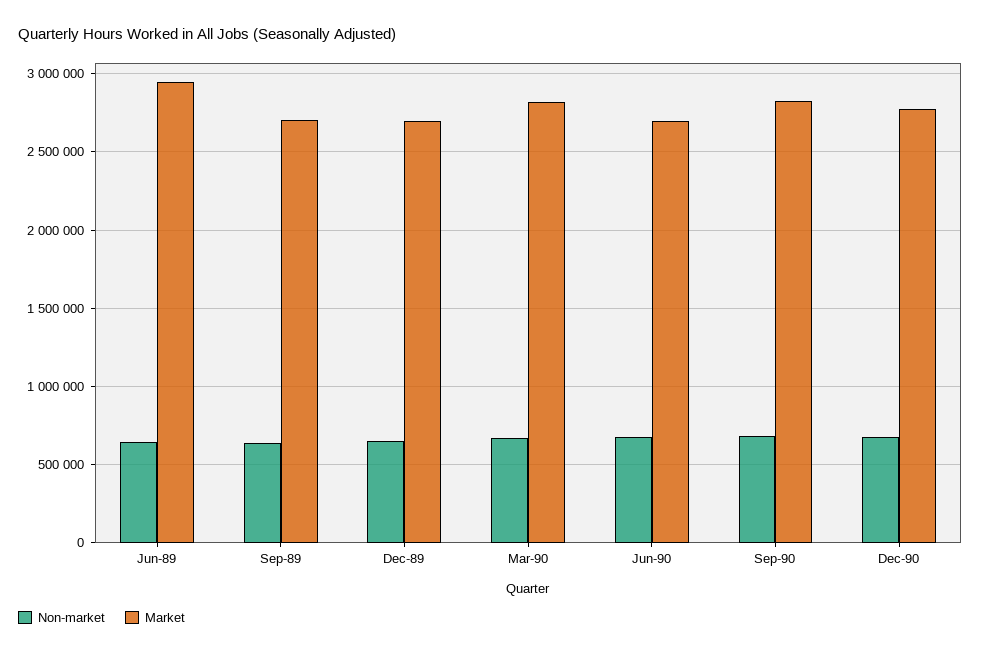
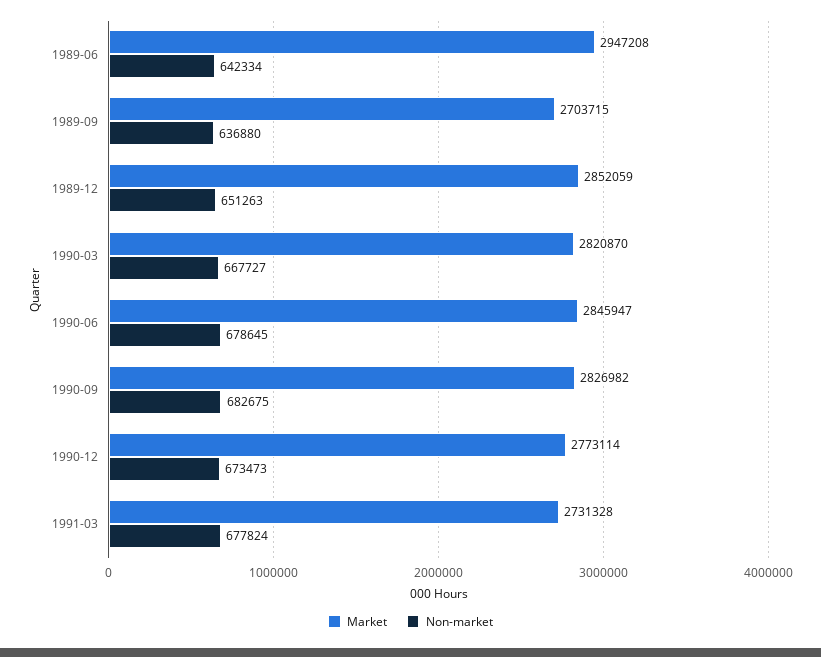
Market, Dec-89: 2700000 -> 2852059
Market, Jun-90: 2700000 -> 2845947
Market, 1991-03: none -> 2731328
Non-market, 1991-03: none -> 677824

